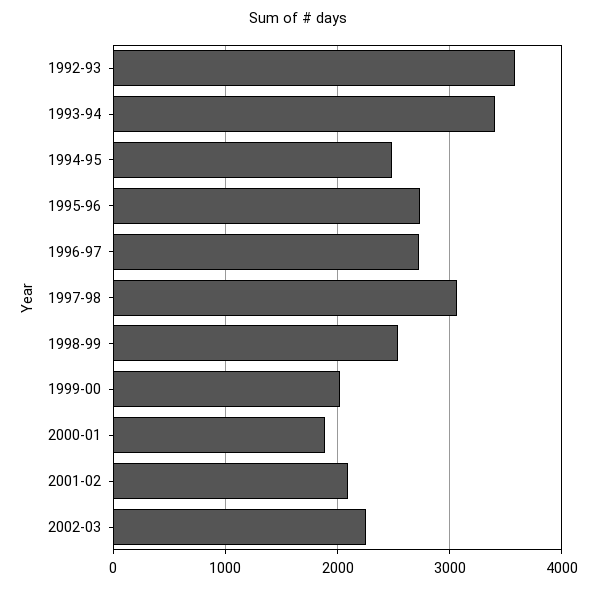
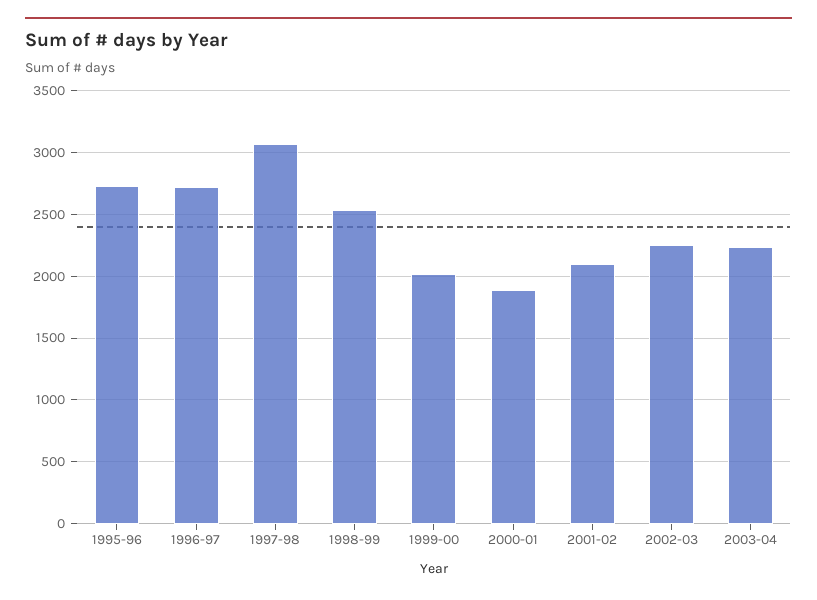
1992-93: 3600 -> none
1993-94: 3400 -> none
1994-95: 2500 -> none
2003-04: none -> 2250

